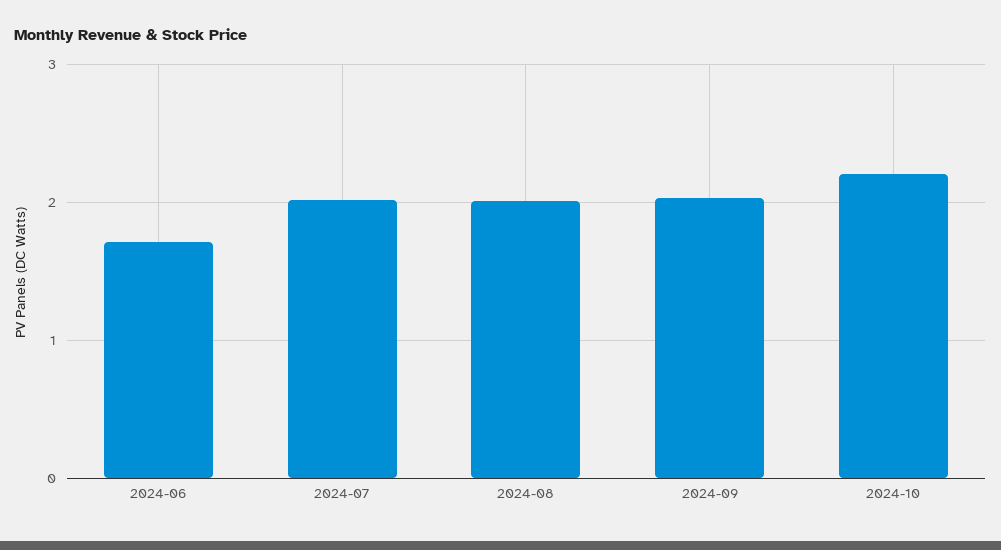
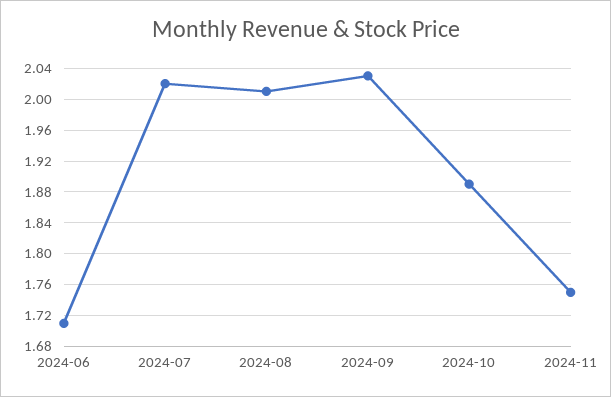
2024-10: 2.2 -> 1.89
2024-11: none -> 1.75

